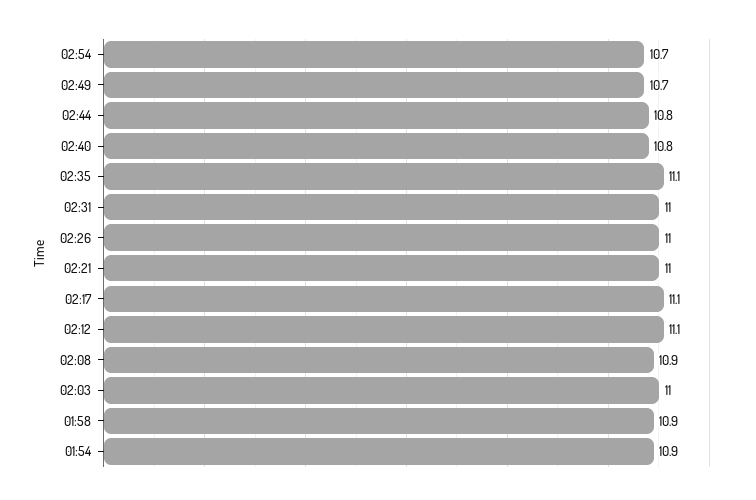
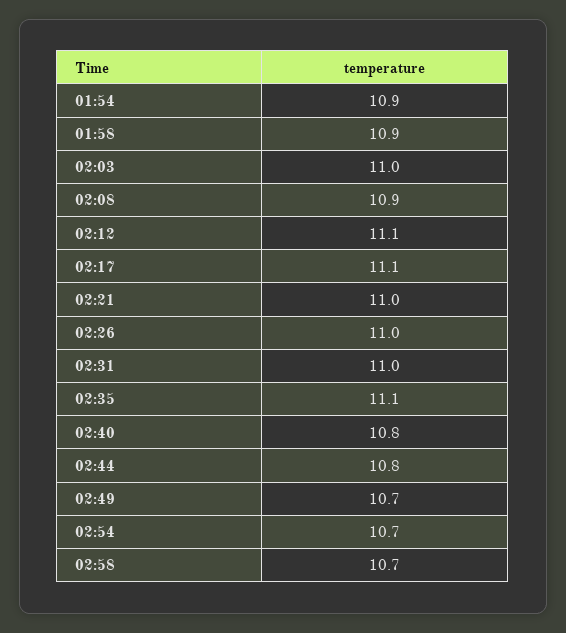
02:58: none -> 10.7

